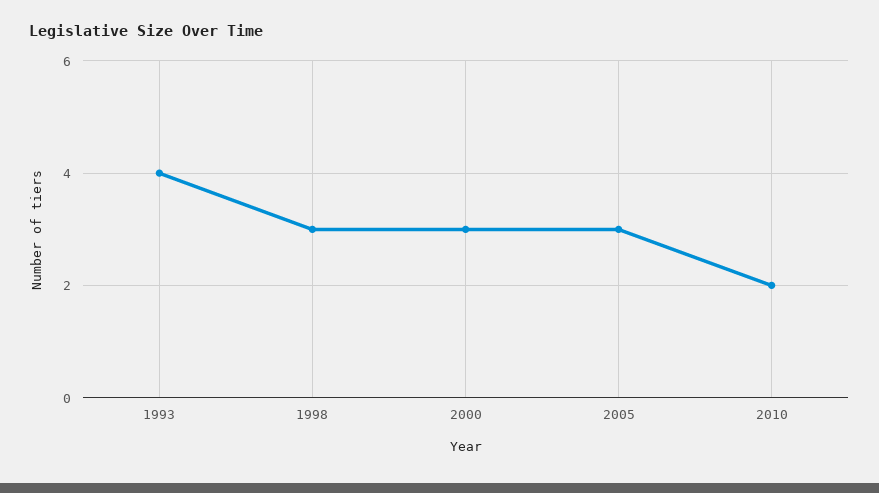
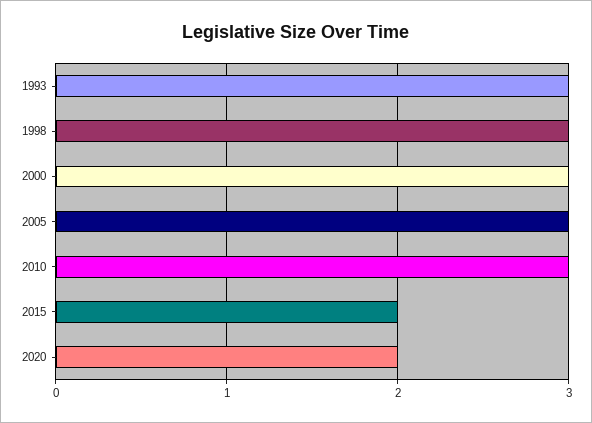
1993: 4 -> 3
2010: 2 -> 3
2015: none -> 2
2020: none -> 2

